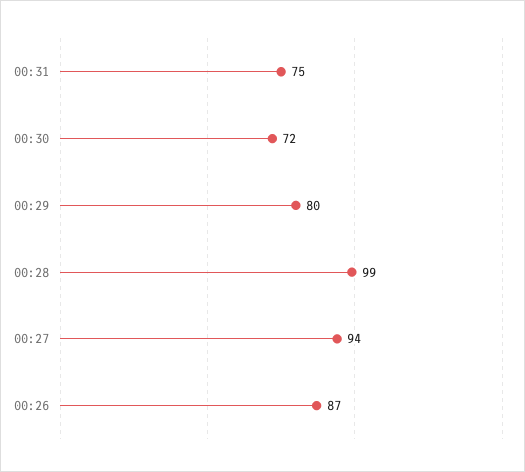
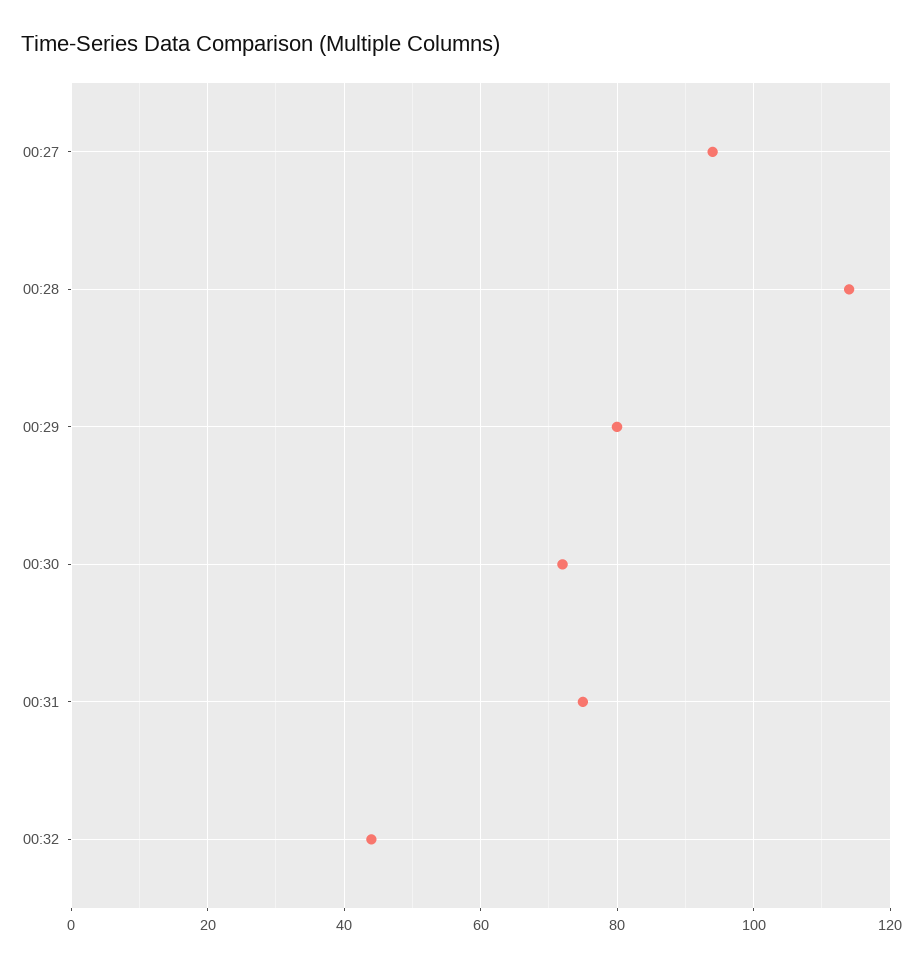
00:28: 99 -> 115
00:26: 87 -> none
00:32: none -> 45

